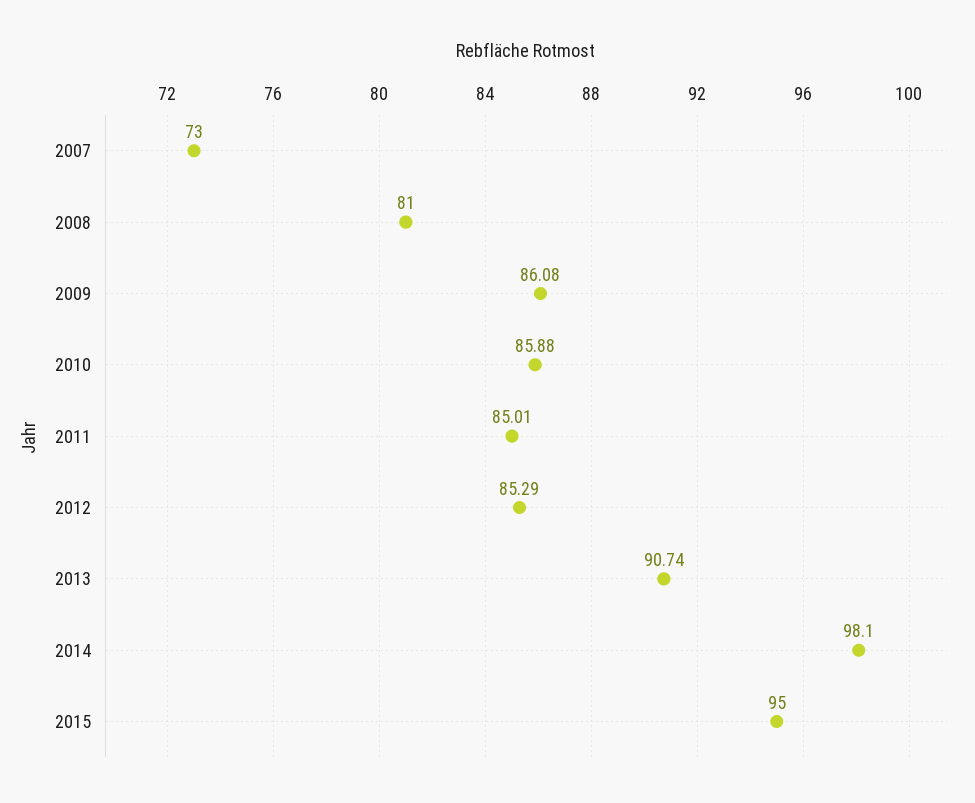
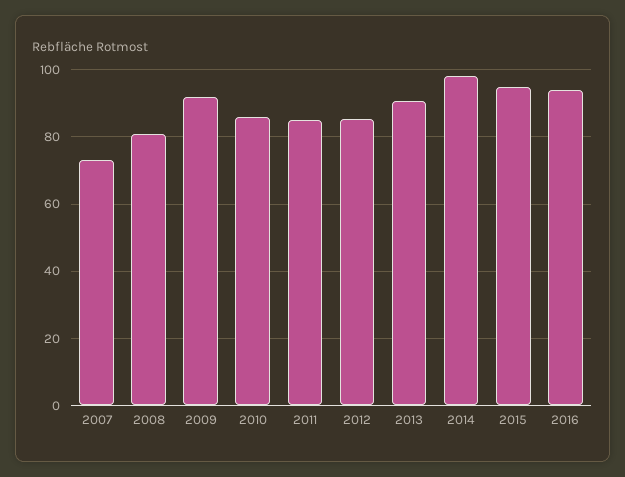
2009: 86.08 -> 92
2016: none -> 94

